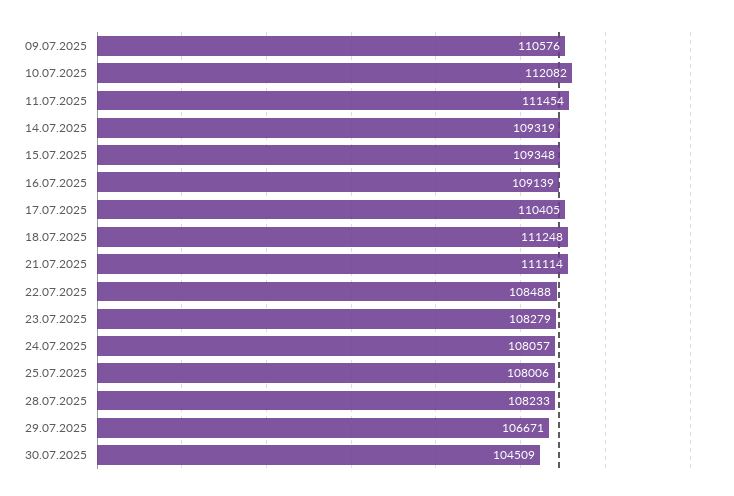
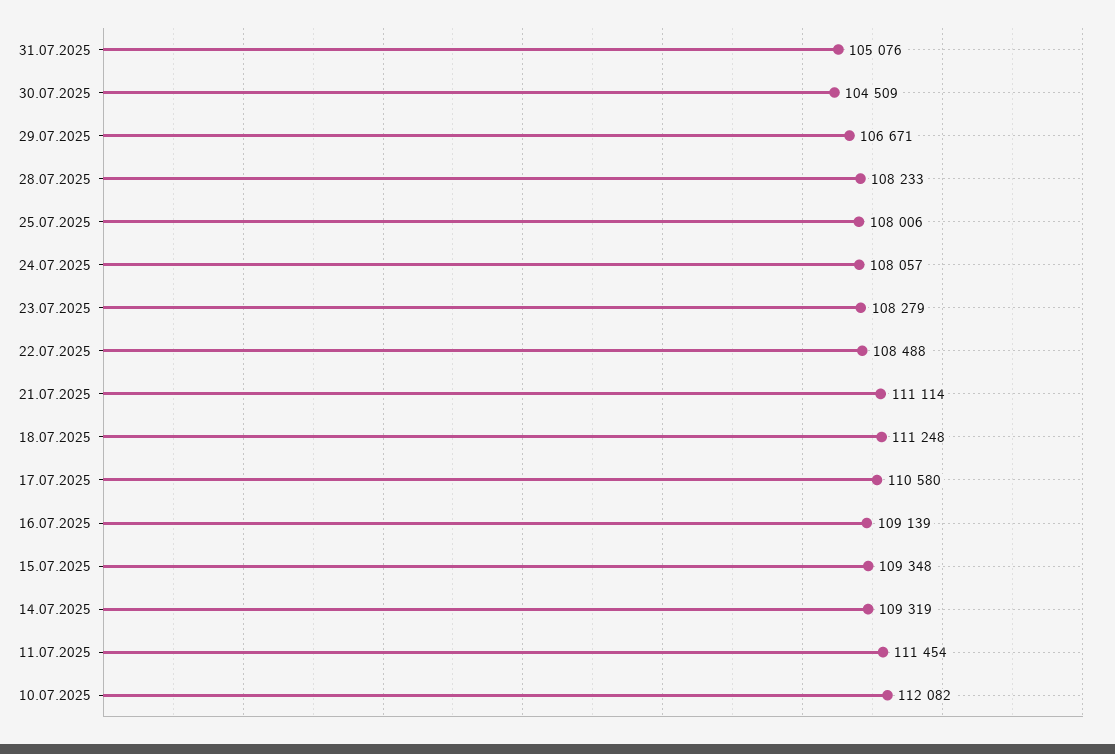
09.07.2025: 110576 -> none
17.07.2025: 110405 -> 110580
31.07.2025: none -> 105076

